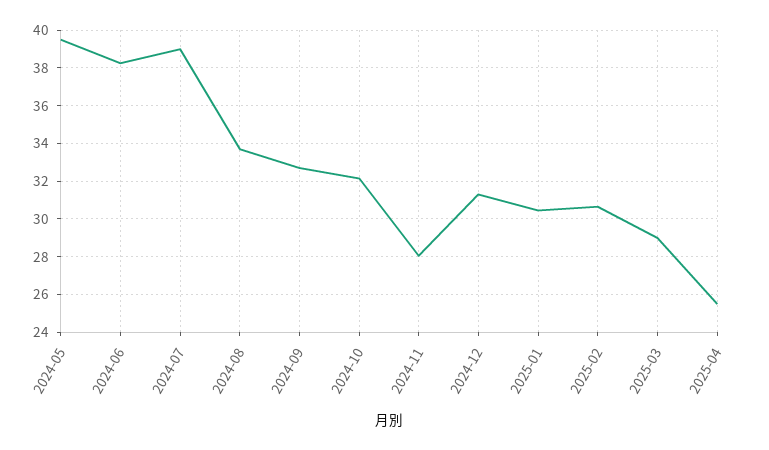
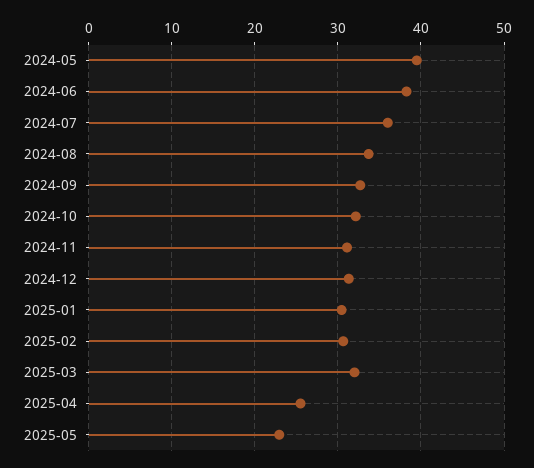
2024-07: 39 -> 36
2024-11: 28 -> 31
2025-03: 29 -> 32
2025-05: none -> 23

